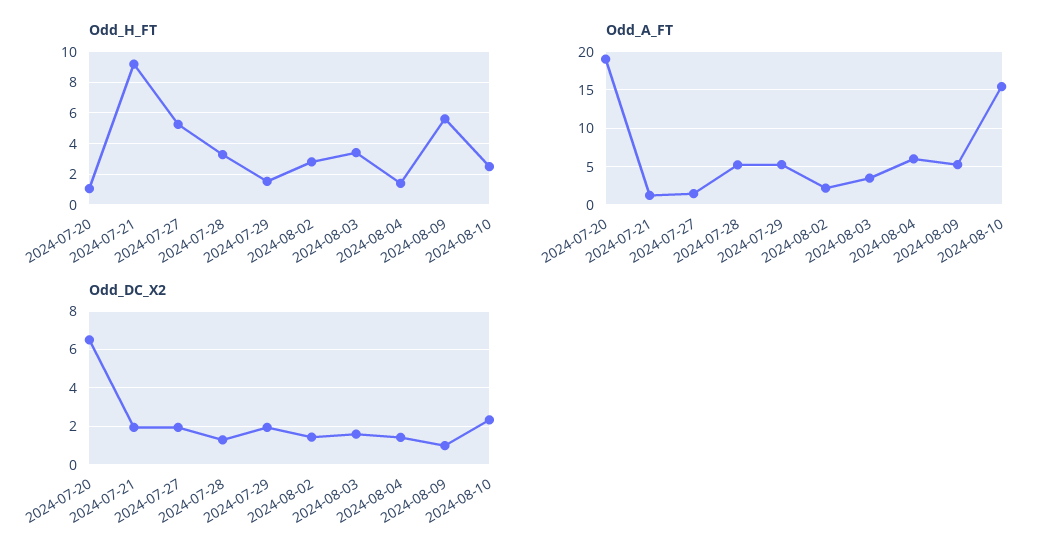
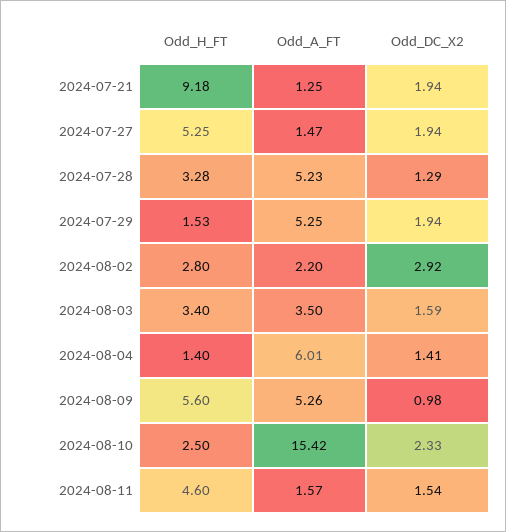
Odd_H_FT, 2024-07-20: 1 -> none
Odd_A_FT, 2024-07-20: 19 -> none
Odd_DC_X2, 2024-07-20: 6.5 -> none
Odd_DC_X2, 2024-08-02: 1.5 -> 2.92
Odd_H_FT, 2024-08-11: none -> 4.6
Odd_A_FT, 2024-08-11: none -> 1.57
Odd_DC_X2, 2024-08-11: none -> 1.54

